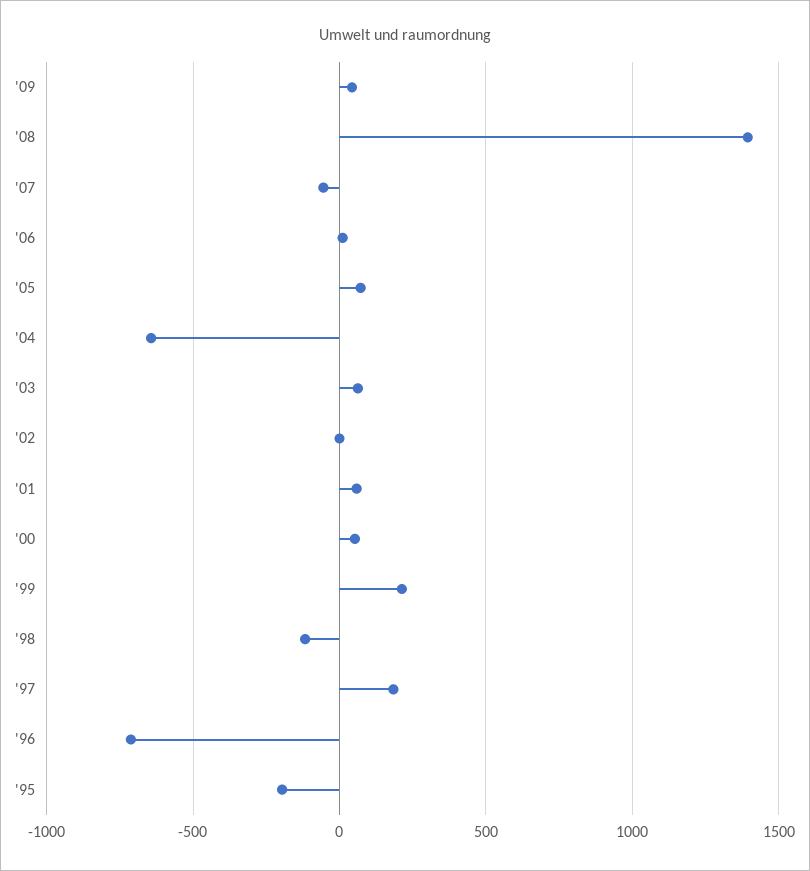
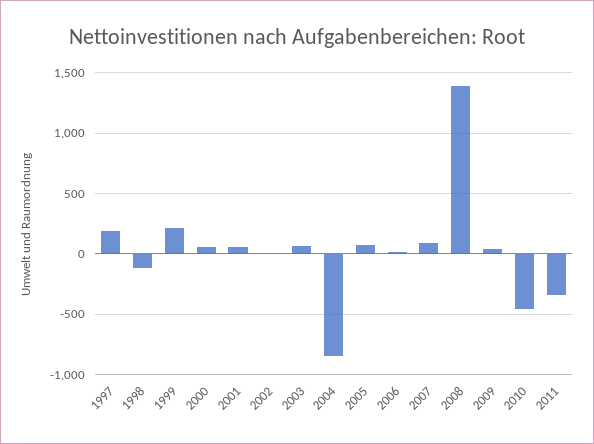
'07: -50 -> 100
'04: -650 -> -850
'96: -700 -> none
'95: -200 -> none
2010: none -> -450
2011: none -> -350

